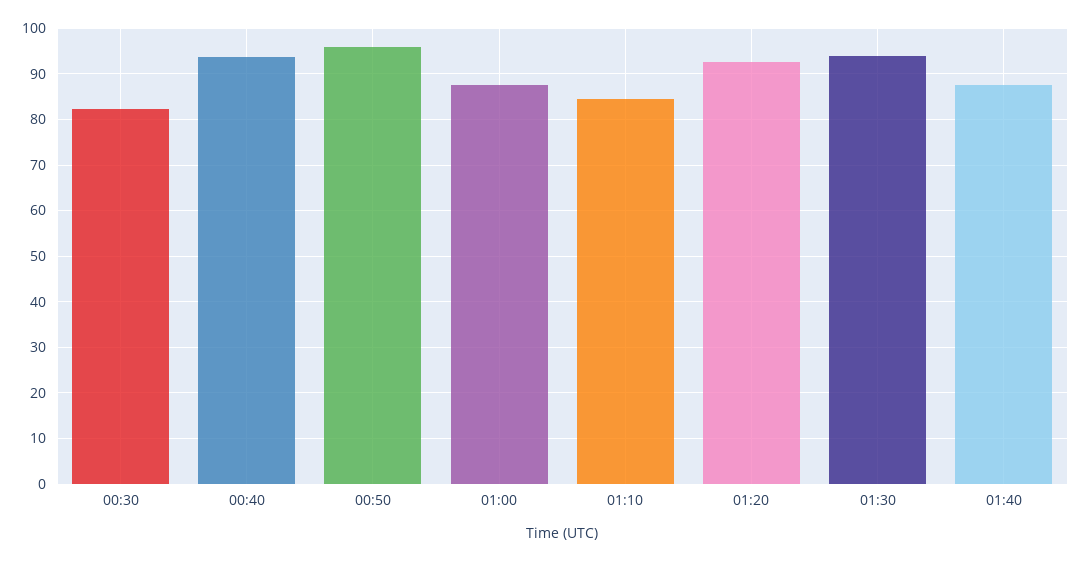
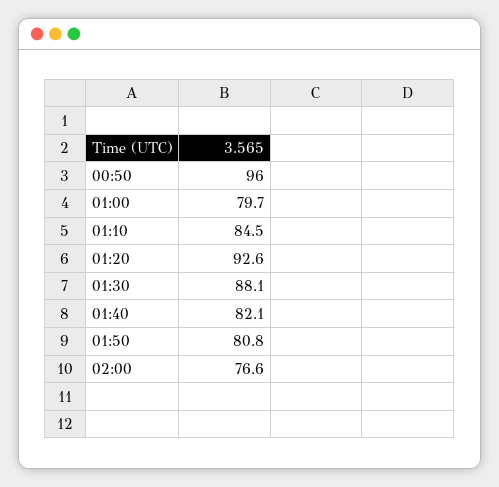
00:30: 82 -> none
00:40: 94 -> none
01:00: 88 -> 79.7
01:30: 94 -> 88.1
01:40: 88 -> 82.1
01:50: none -> 80.8
02:00: none -> 76.6

